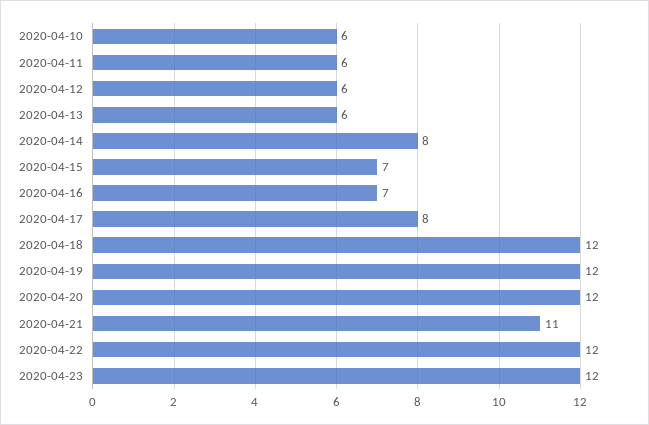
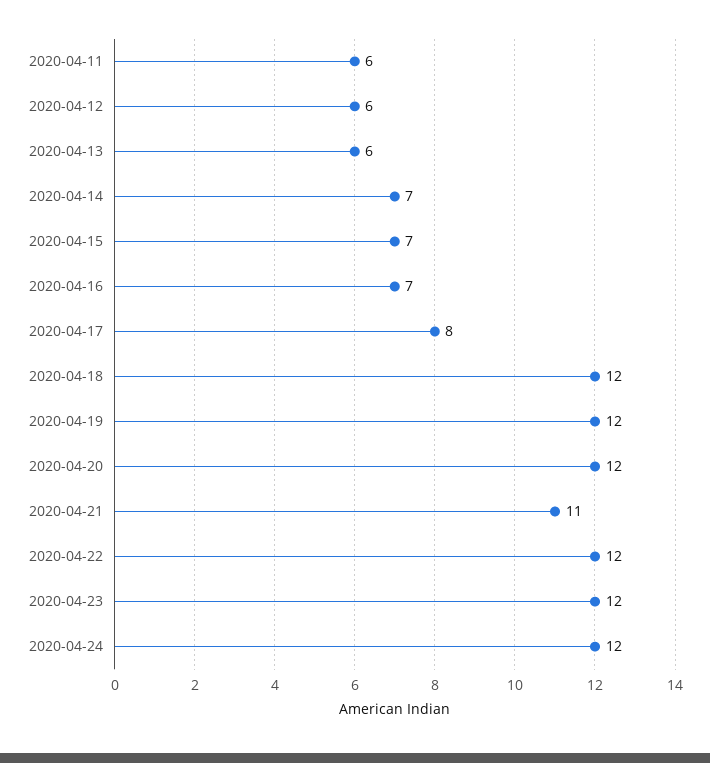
2020-04-10: 6 -> none
2020-04-14: 8 -> 7
2020-04-24: none -> 12

